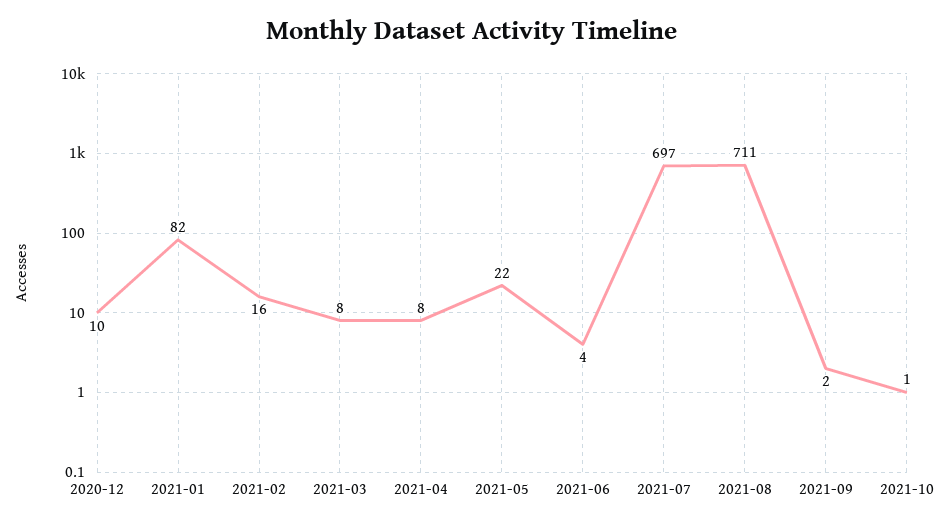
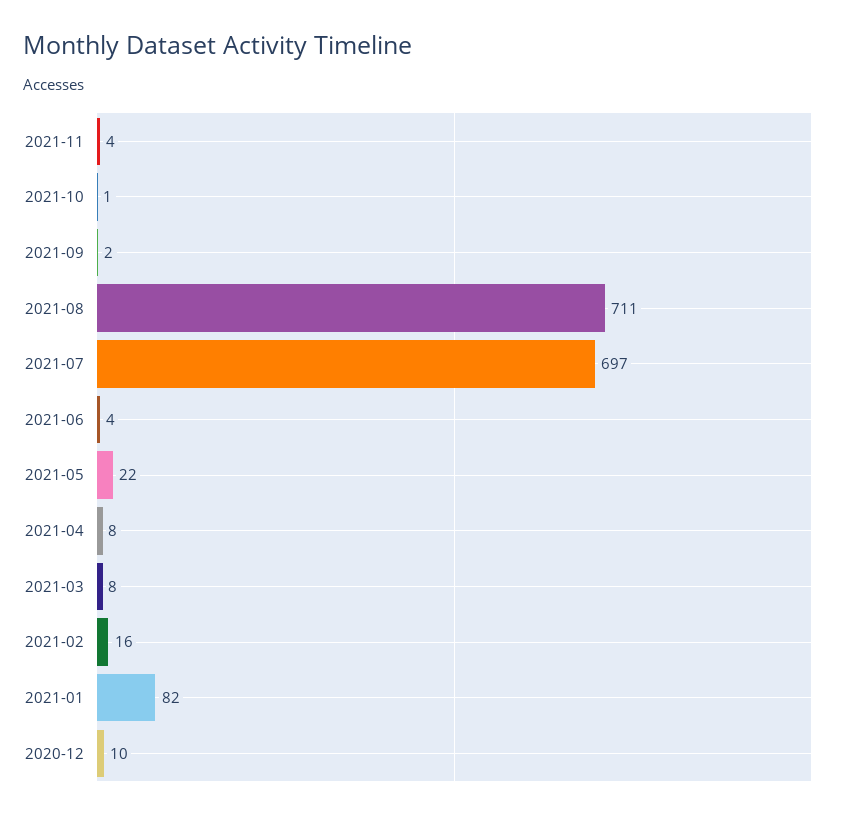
2021-11: none -> 4

